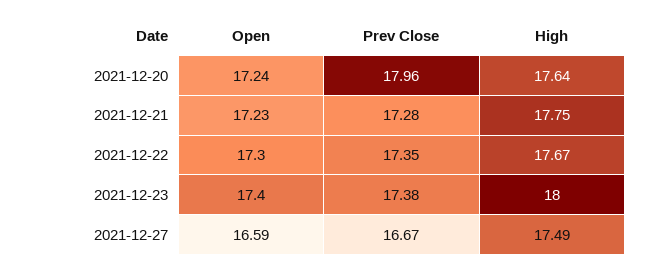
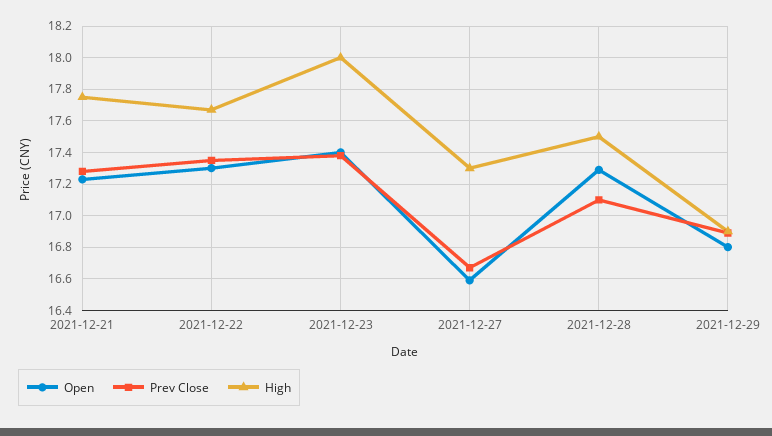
Open, 2021-12-20: 17.24 -> none
Prev Close, 2021-12-20: 17.96 -> none
High, 2021-12-20: 17.64 -> none
High, 2021-12-27: 17.49 -> 17.3
Open, 2021-12-28: none -> 17.3
Prev Close, 2021-12-28: none -> 17.1
High, 2021-12-28: none -> 17.5
Open, 2021-12-29: none -> 16.8
Prev Close, 2021-12-29: none -> 16.9
High, 2021-12-29: none -> 16.9

